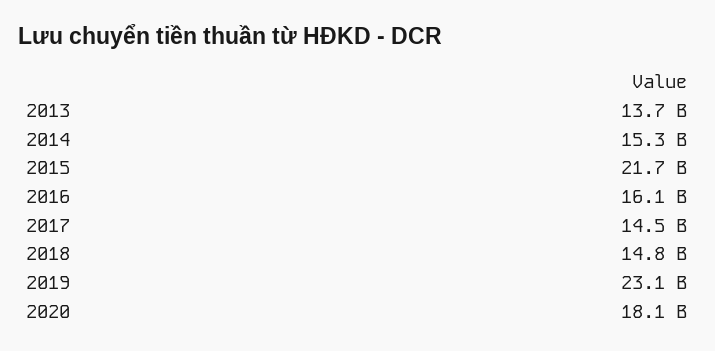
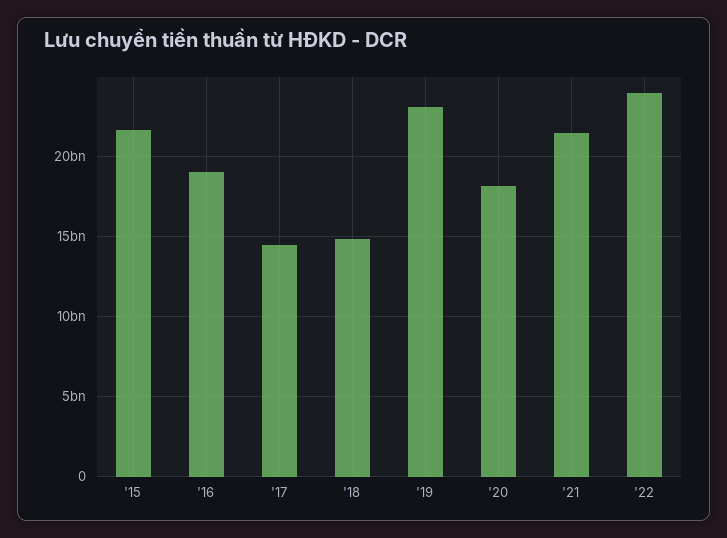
2013: 13700000000 -> none
2014: 15300000000 -> none
2016: 16100000000 -> 19000000000
'21: none -> 21500000000
'22: none -> 24000000000

